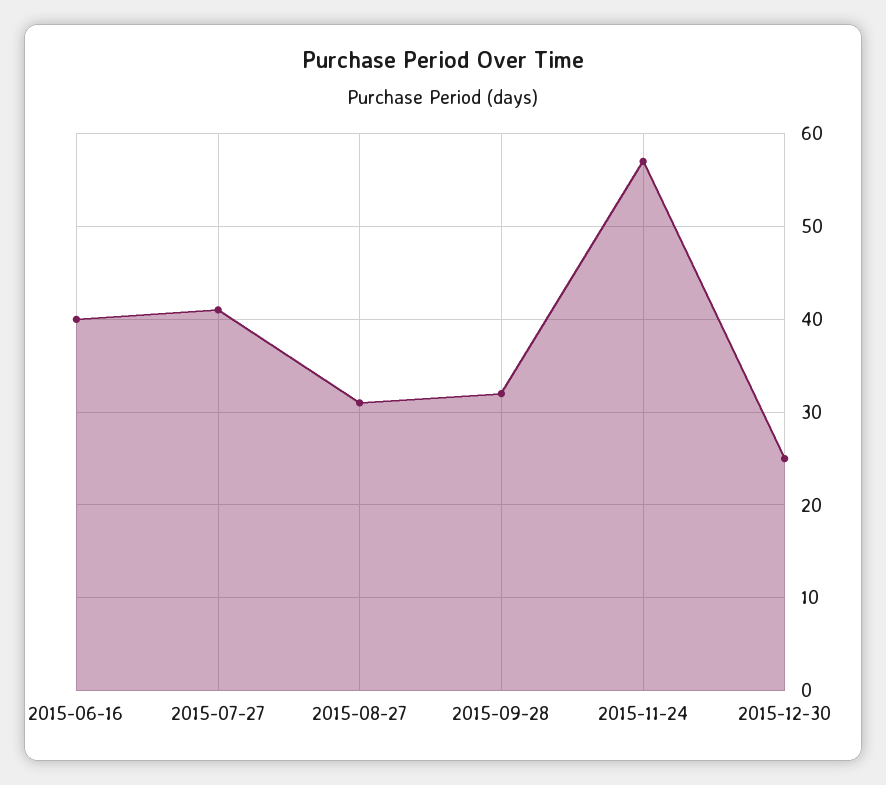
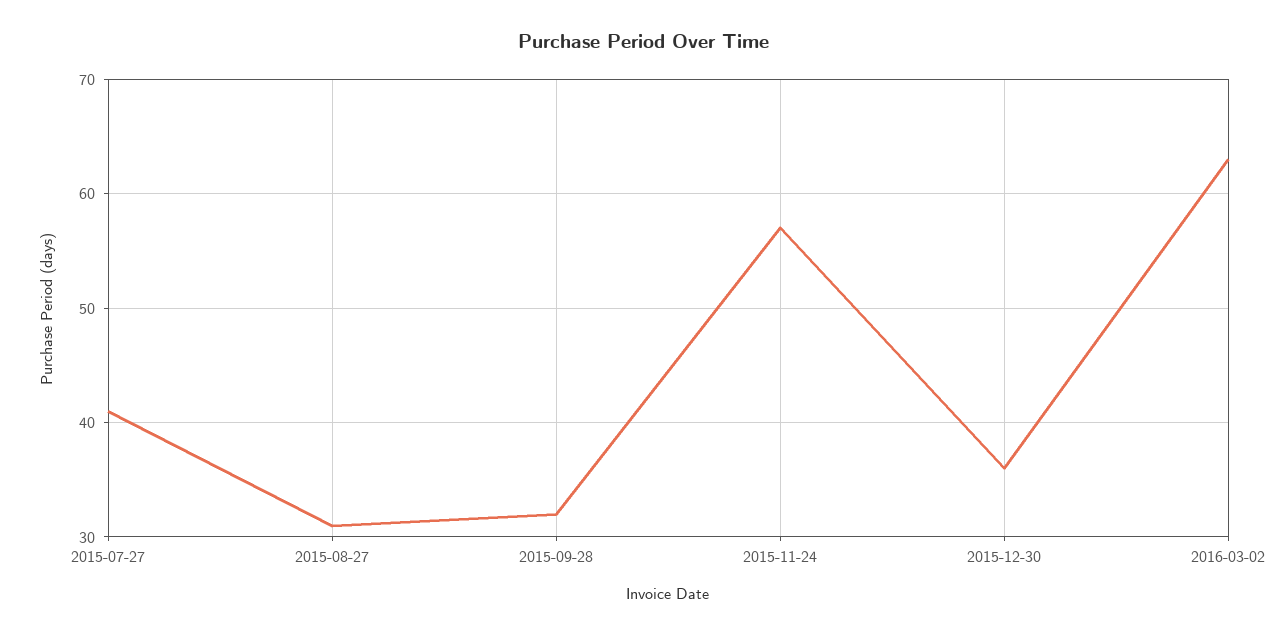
2015-06-16: 40 -> none
2015-12-30: 25 -> 36
2016-03-02: none -> 63

